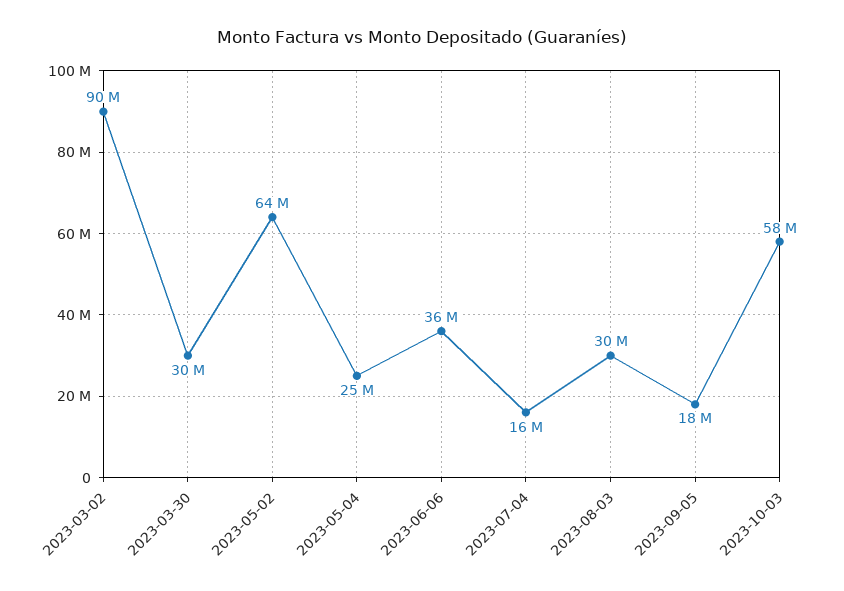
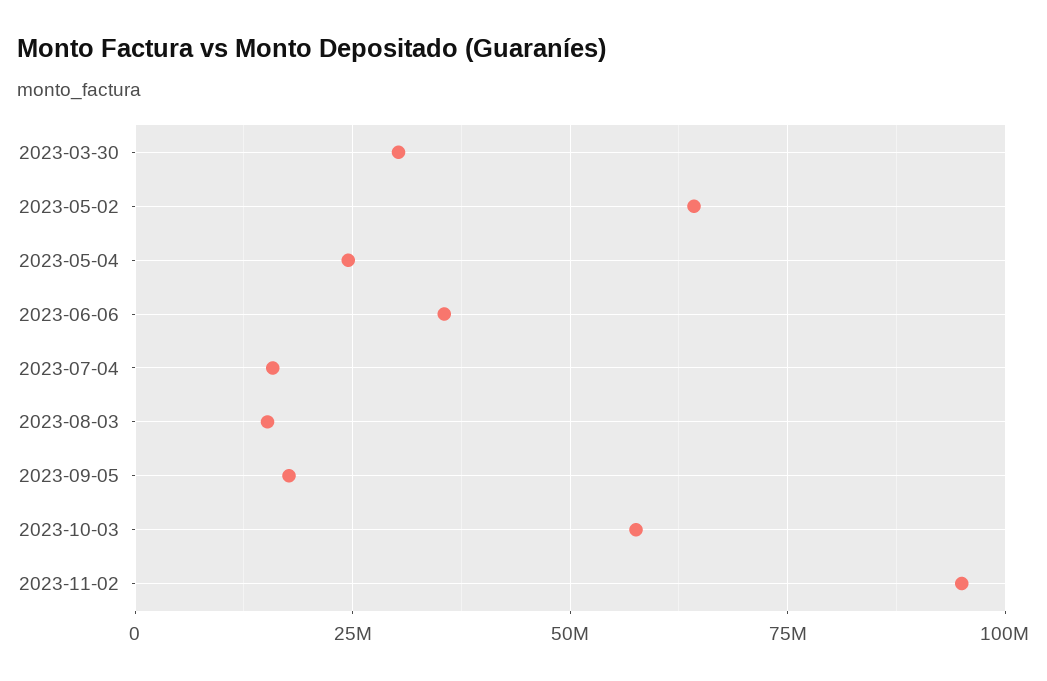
2023-03-02: 90000000 -> none
2023-08-03: 30000000 -> 15000000
2023-11-02: none -> 95000000

